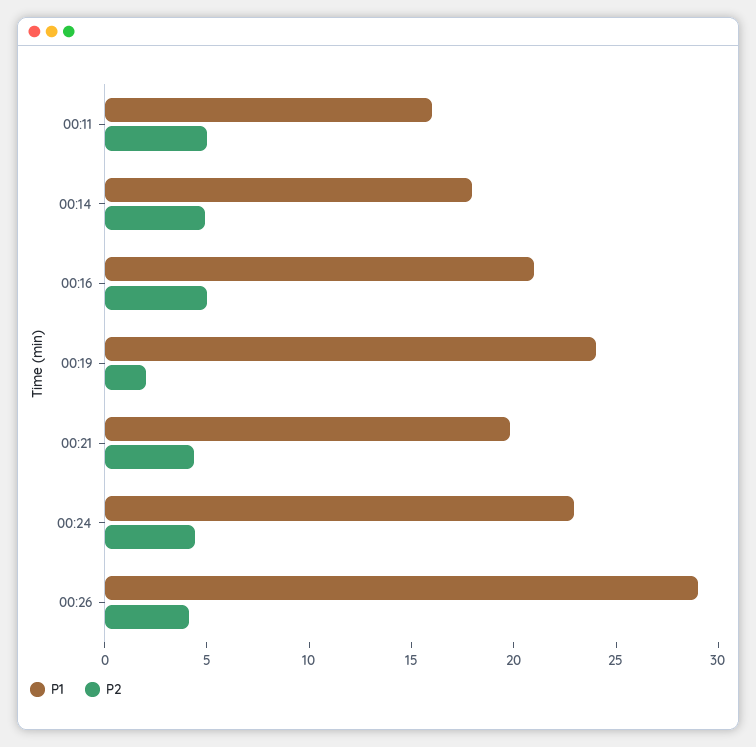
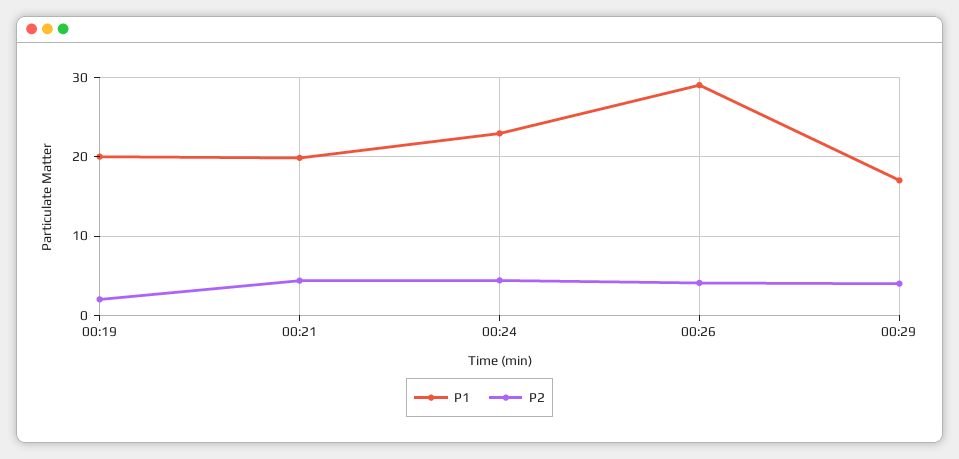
P1, 00:11: 16 -> none
P2, 00:11: 5 -> none
P1, 00:14: 18 -> none
P2, 00:14: 5 -> none
P1, 00:16: 21 -> none
P2, 00:16: 5 -> none
P1, 00:19: 24 -> 20
P1, 00:29: none -> 17
P2, 00:29: none -> 4

